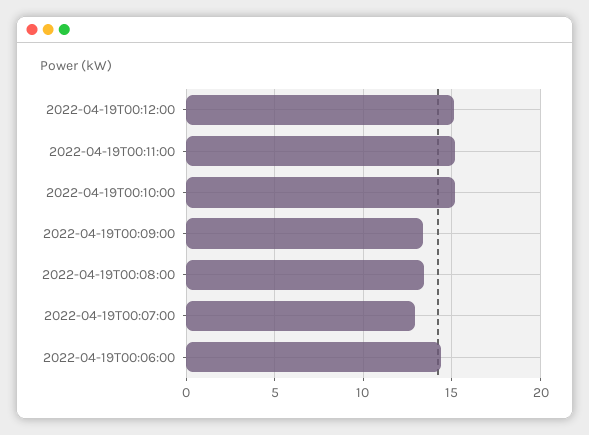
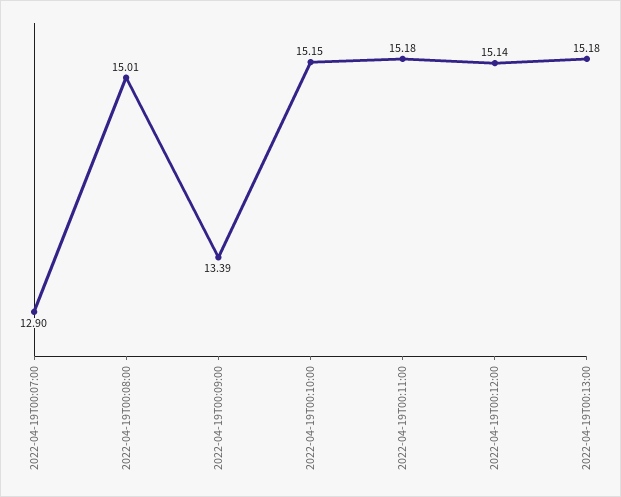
2022-04-19T00:08:00: 13.5 -> 15.01
2022-04-19T00:06:00: 14.5 -> none
2022-04-19T00:13:00: none -> 15.18

